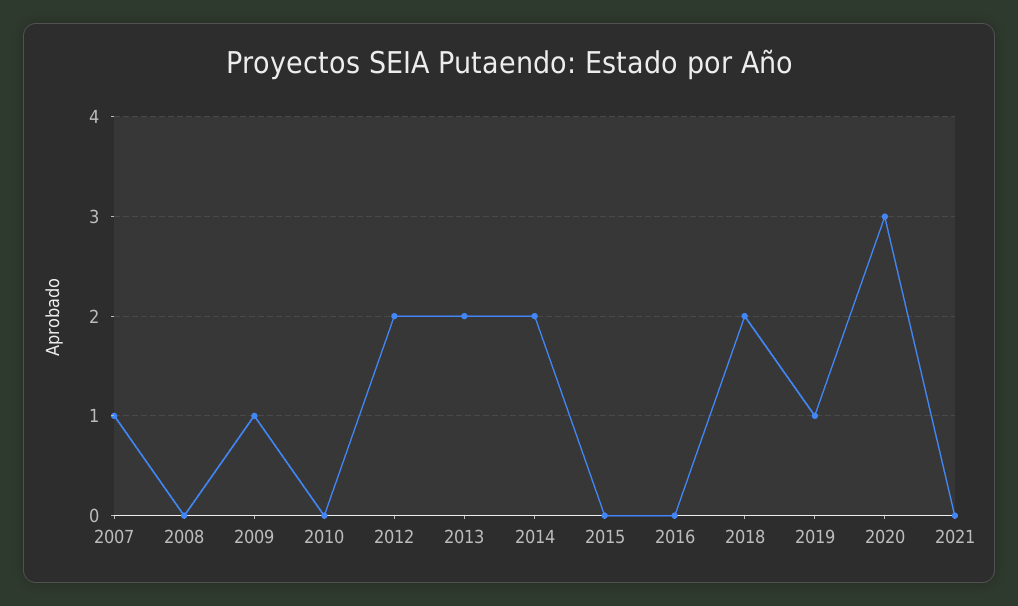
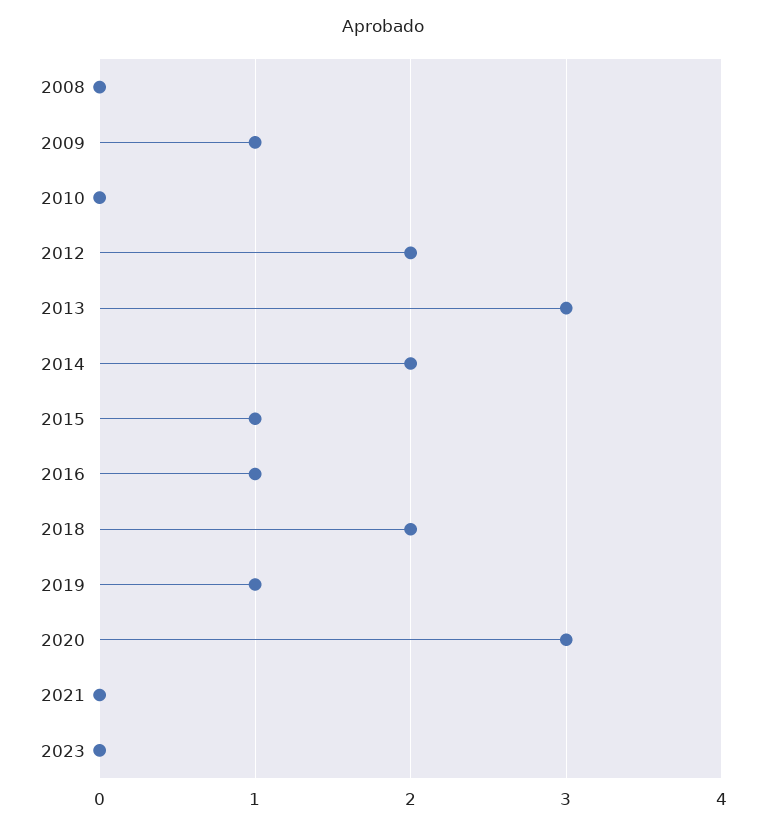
2007: 1 -> none
2013: 2 -> 3
2015: 0 -> 1
2016: 0 -> 1
2023: none -> 0

